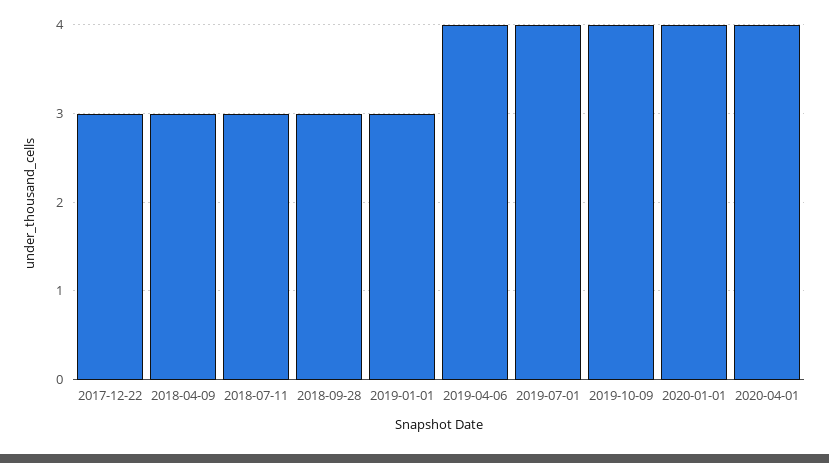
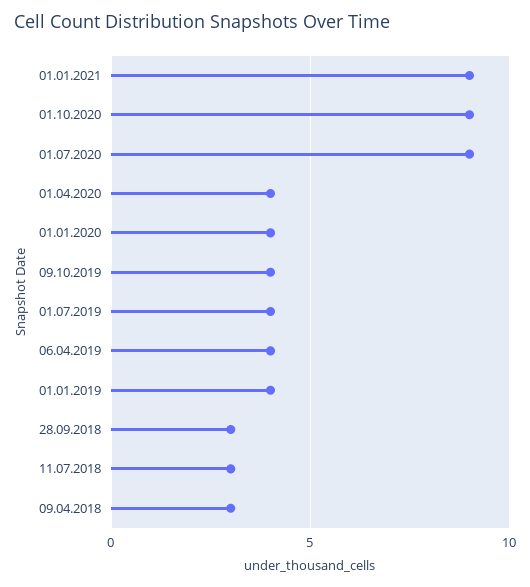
2017-12-22: 3 -> none
2019-01-01: 3 -> 4
01.01.2021: none -> 9
01.10.2020: none -> 9
01.07.2020: none -> 9

